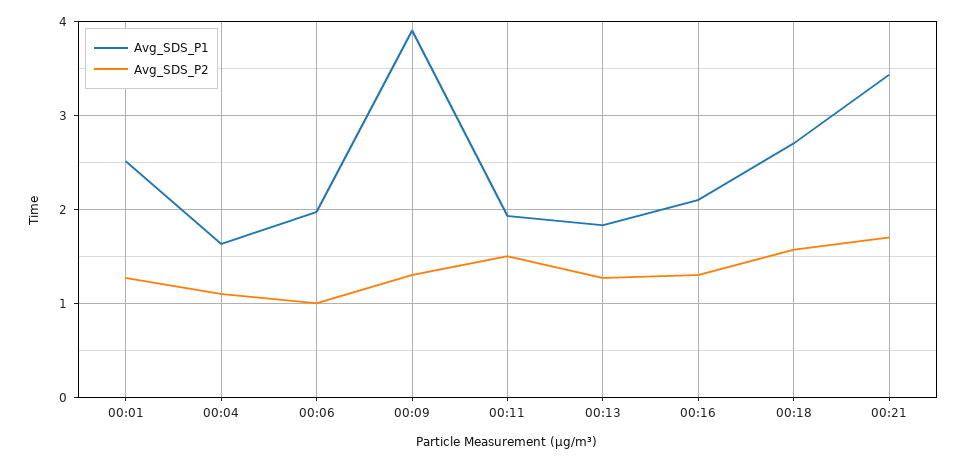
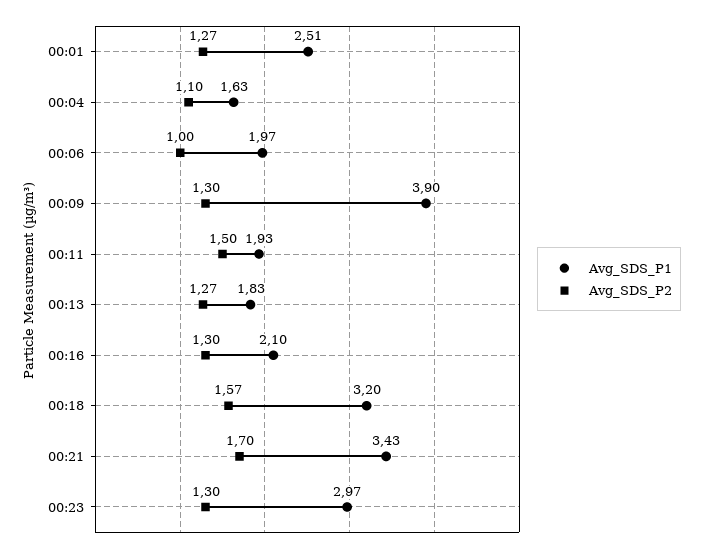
Avg_SDS_P1, 00:18: 2.7 -> 3.2
Avg_SDS_P1, 00:23: none -> 2.97
Avg_SDS_P2, 00:23: none -> 1.3

